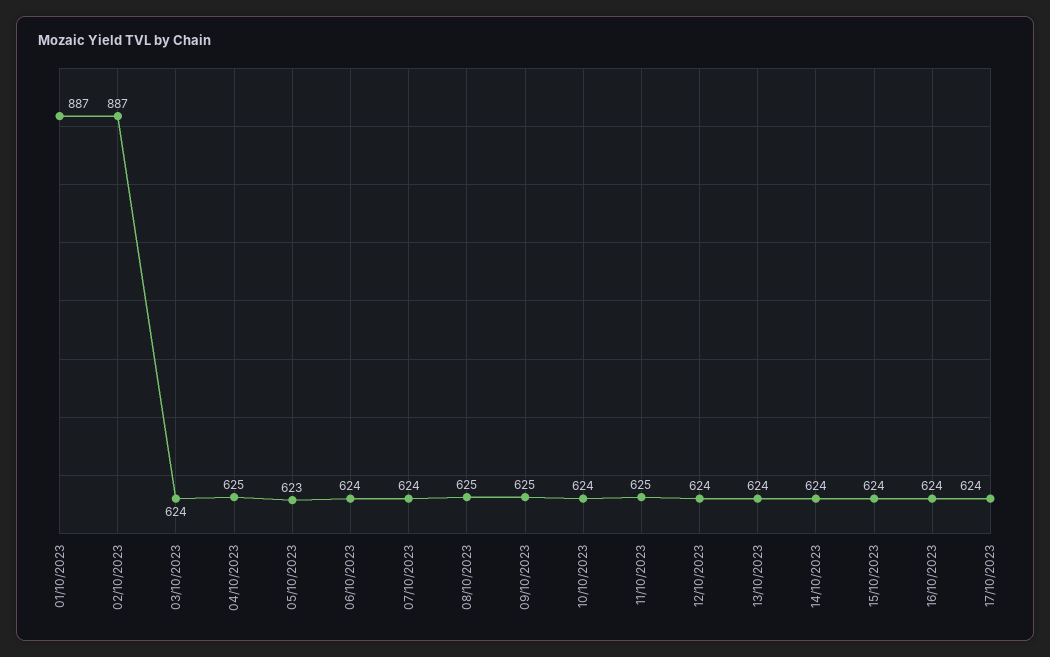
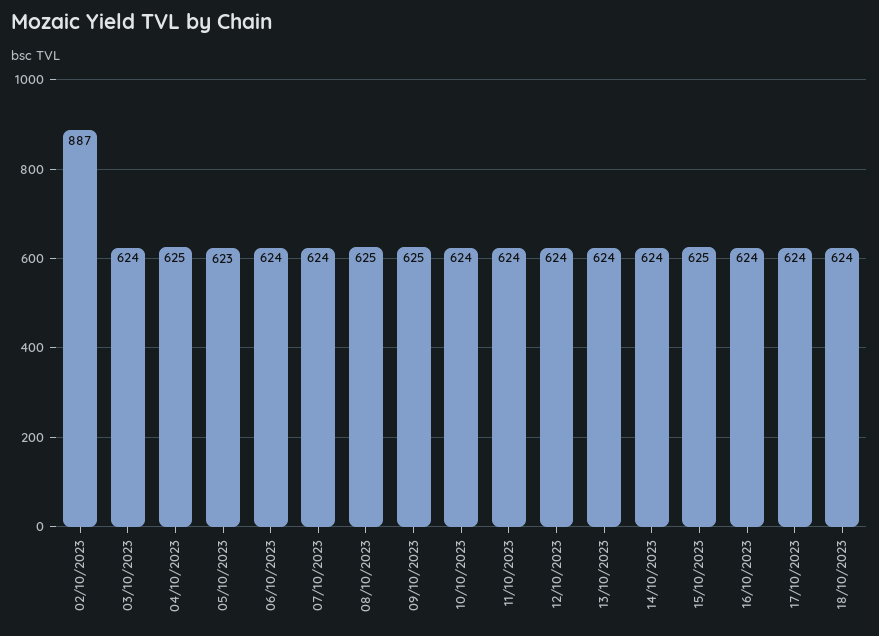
01/10/2023: 887 -> none
11/10/2023: 625 -> 624
15/10/2023: 624 -> 625
18/10/2023: none -> 624

